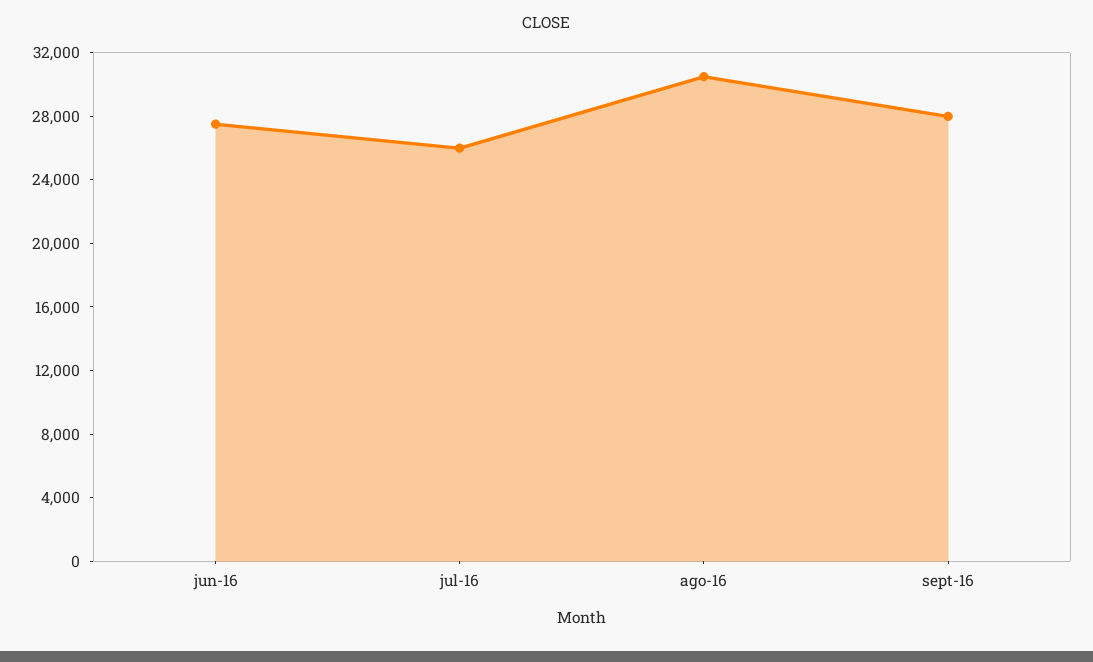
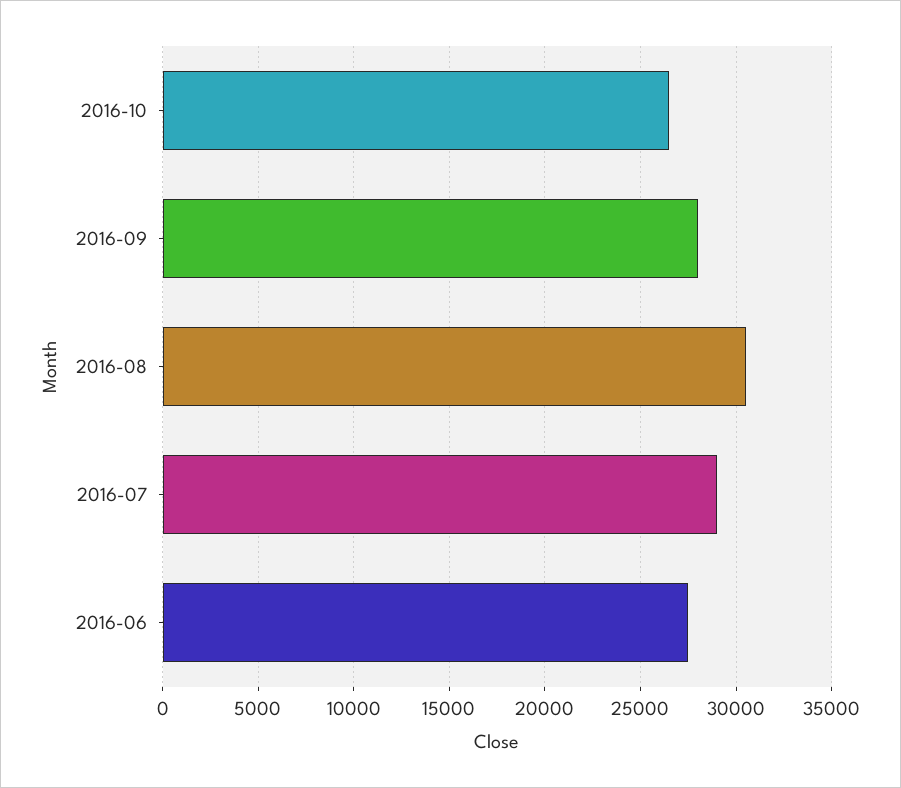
jul-16: 26000 -> 29000
2016-10: none -> 26500

